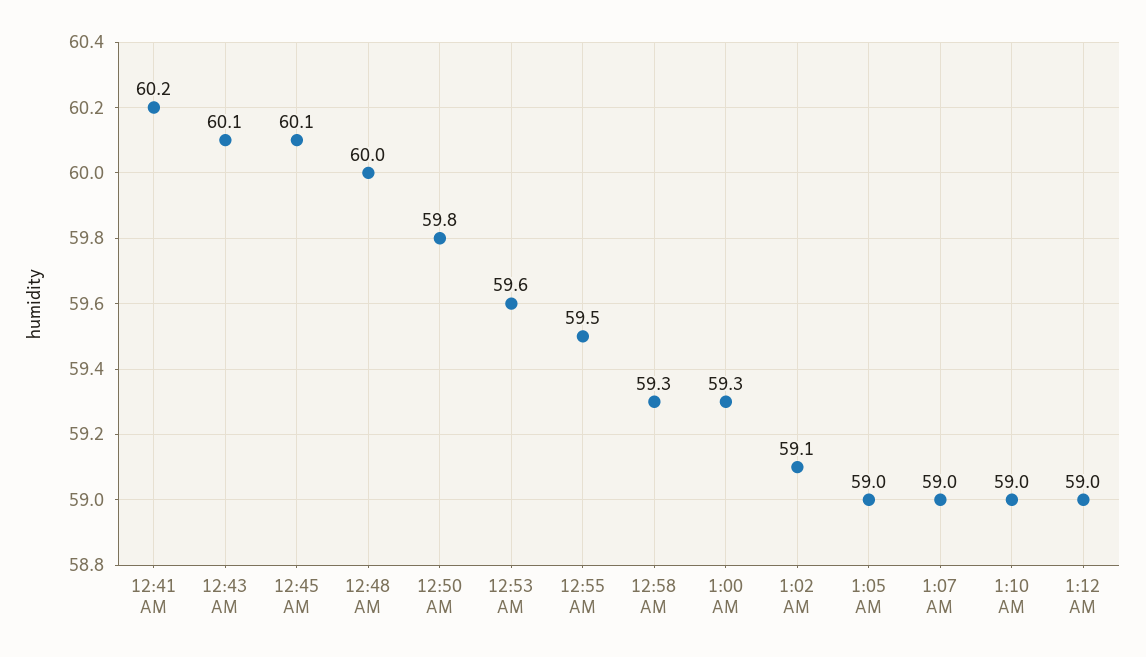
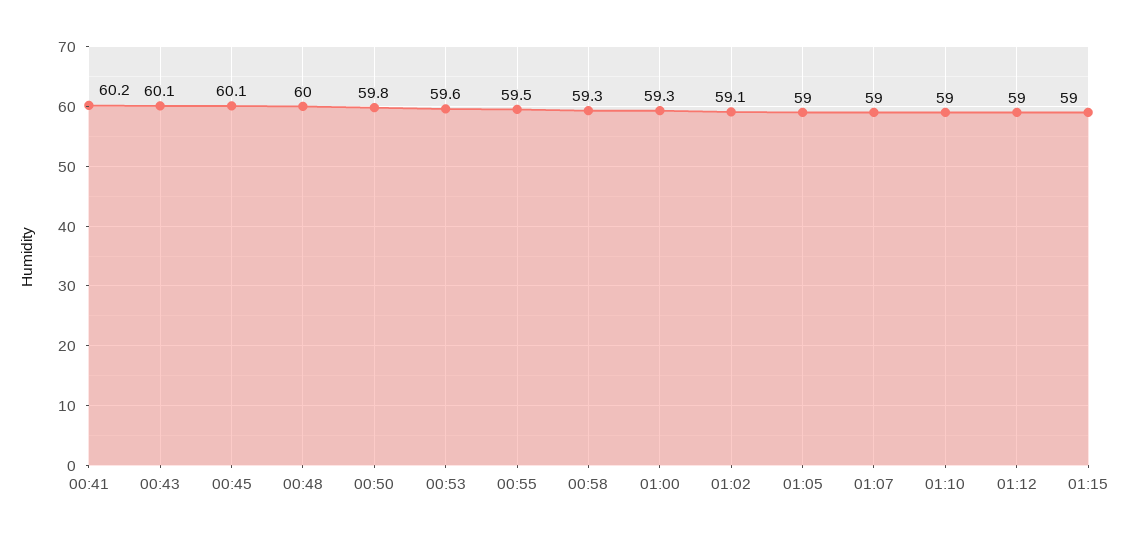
01:15: none -> 59

